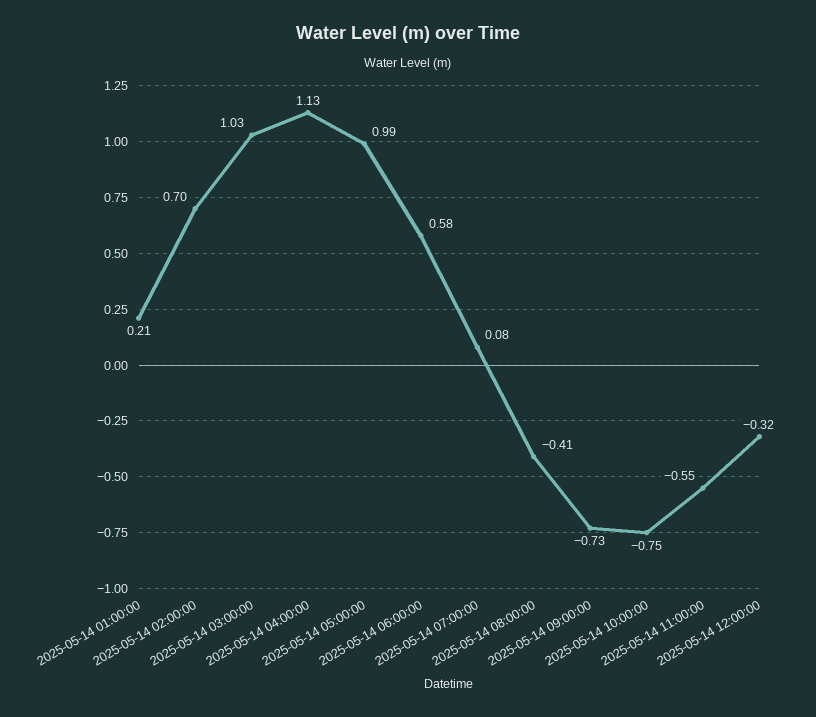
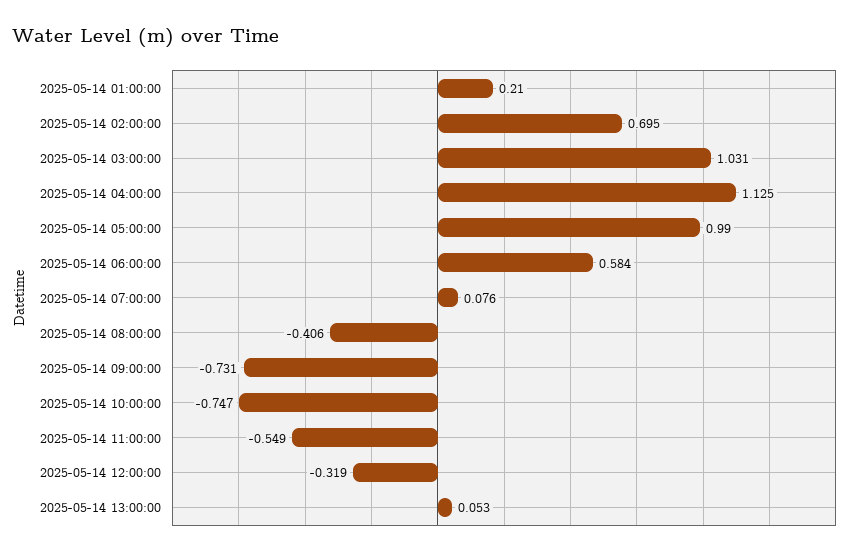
2025-05-14 13:00:00: none -> 0.053

